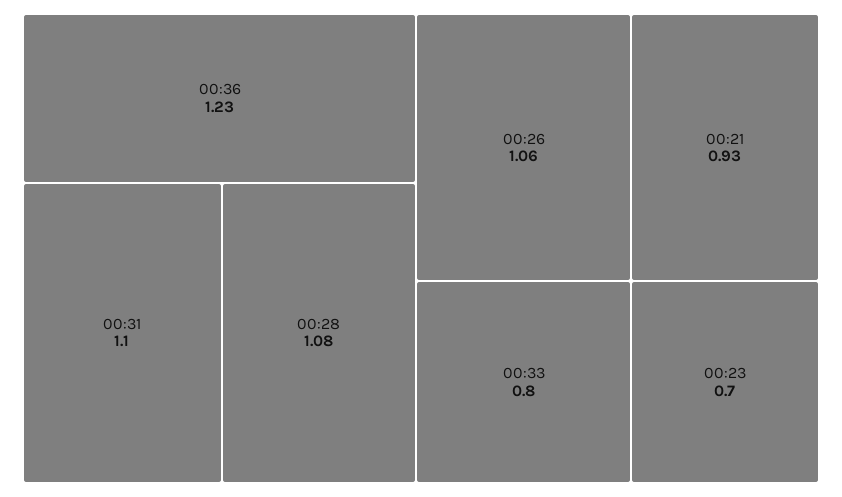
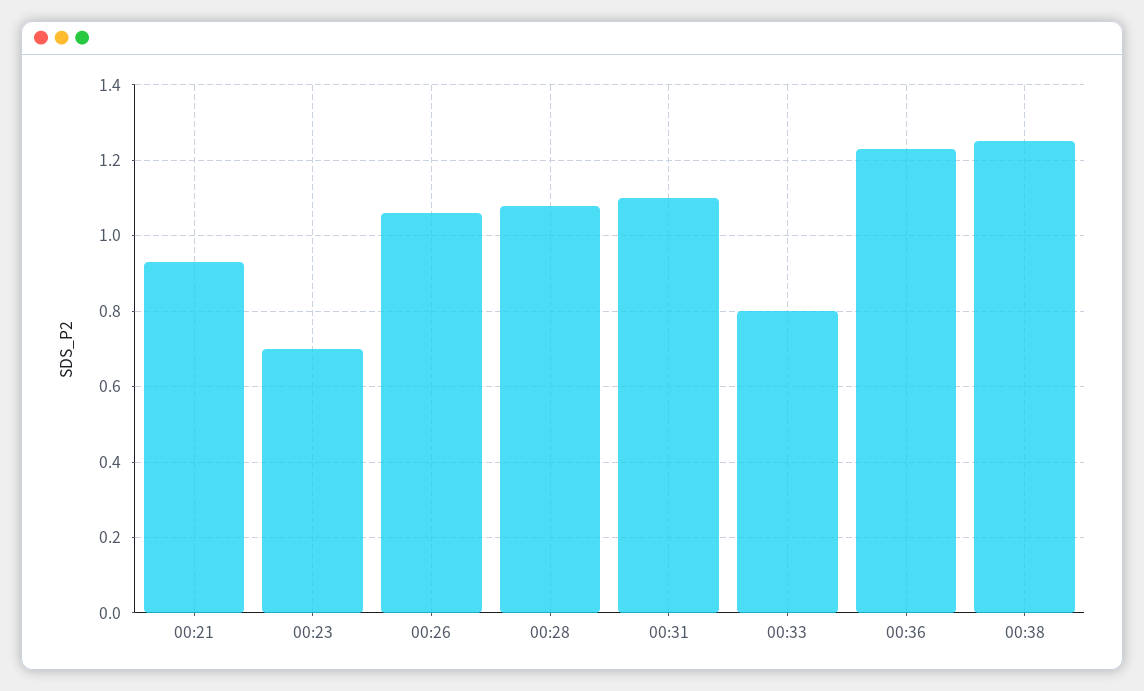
00:38: none -> 1.25

